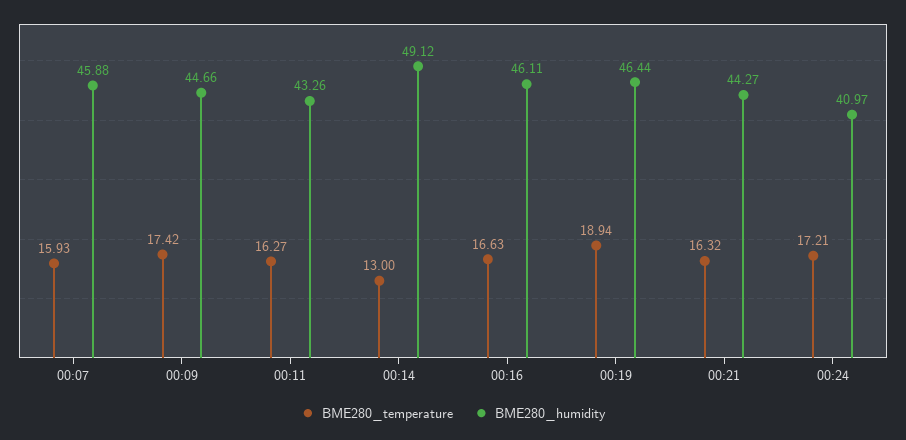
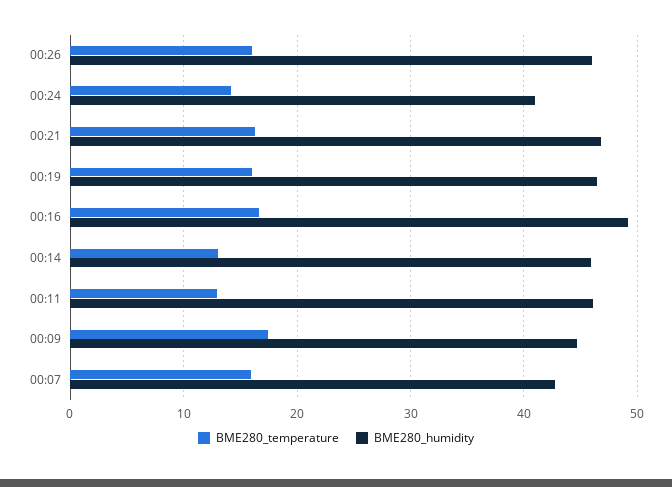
BME280_humidity, 00:07: 45.88 -> 43
BME280_temperature, 00:11: 16.27 -> 13
BME280_humidity, 00:11: 43.26 -> 46
BME280_humidity, 00:14: 49.12 -> 46
BME280_humidity, 00:16: 46.11 -> 49
BME280_temperature, 00:19: 18.94 -> 16
BME280_humidity, 00:21: 44.27 -> 47
BME280_temperature, 00:24: 17.21 -> 14
BME280_temperature, 00:26: none -> 16
BME280_humidity, 00:26: none -> 46

